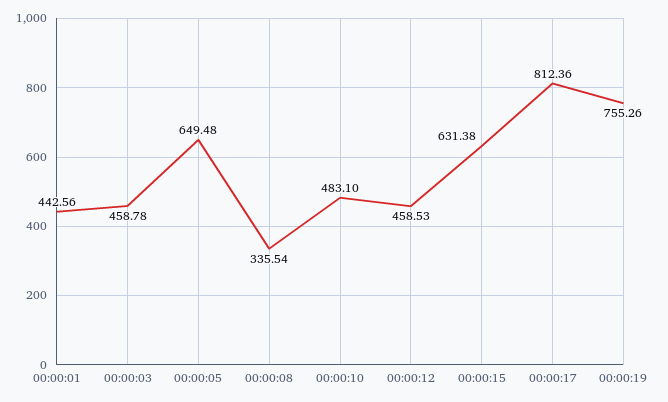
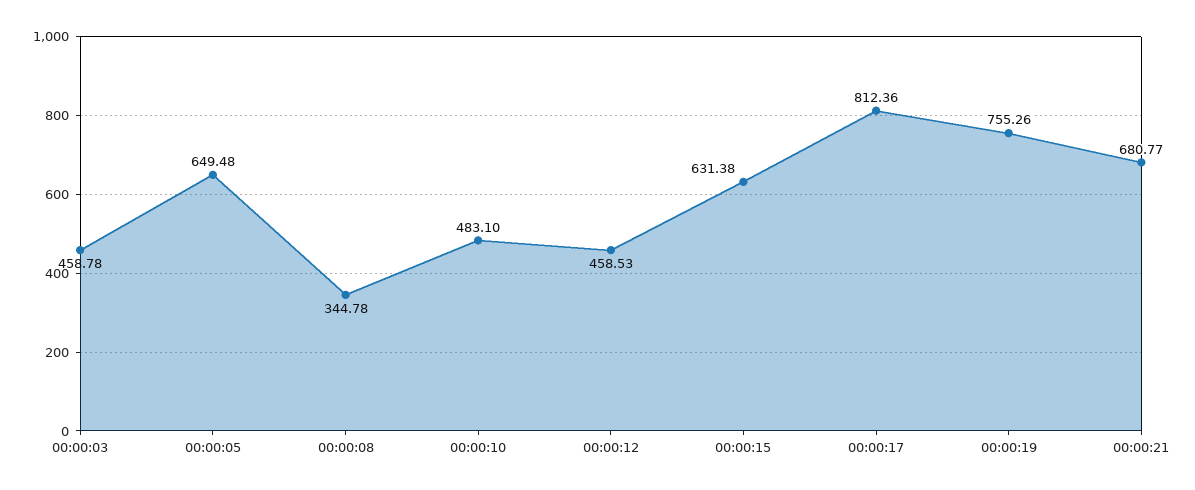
00:00:01: 442.56 -> none
00:00:08: 335.54 -> 344.78
00:00:21: none -> 680.77

